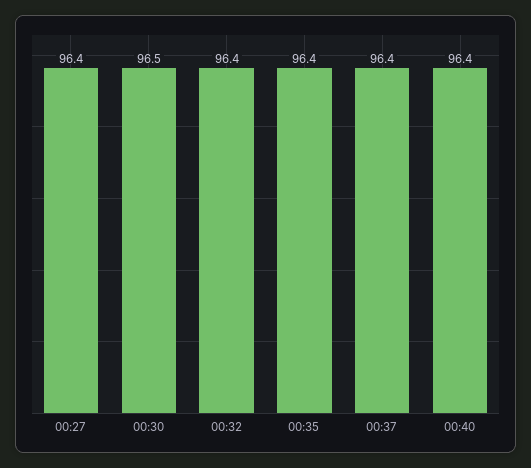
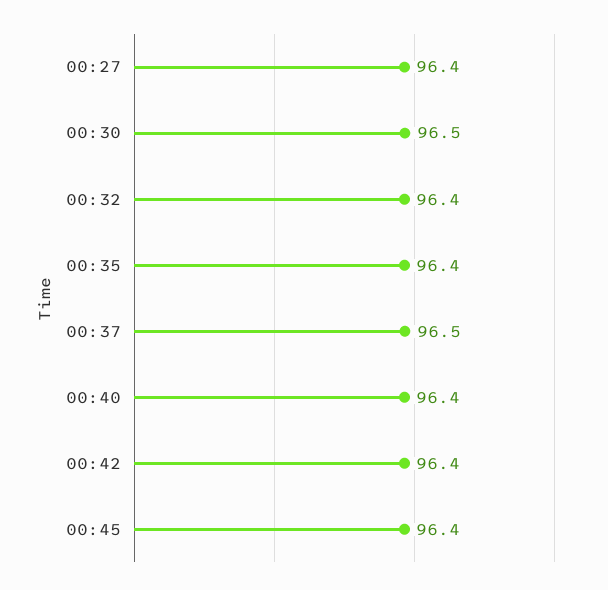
00:37: 96.4 -> 96.5
00:42: none -> 96.4
00:45: none -> 96.4

